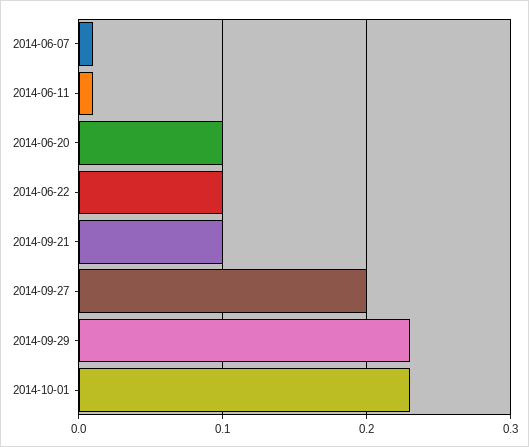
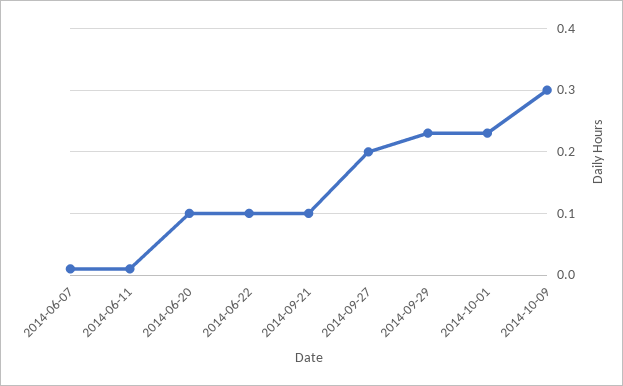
2014-10-09: none -> 0.3

